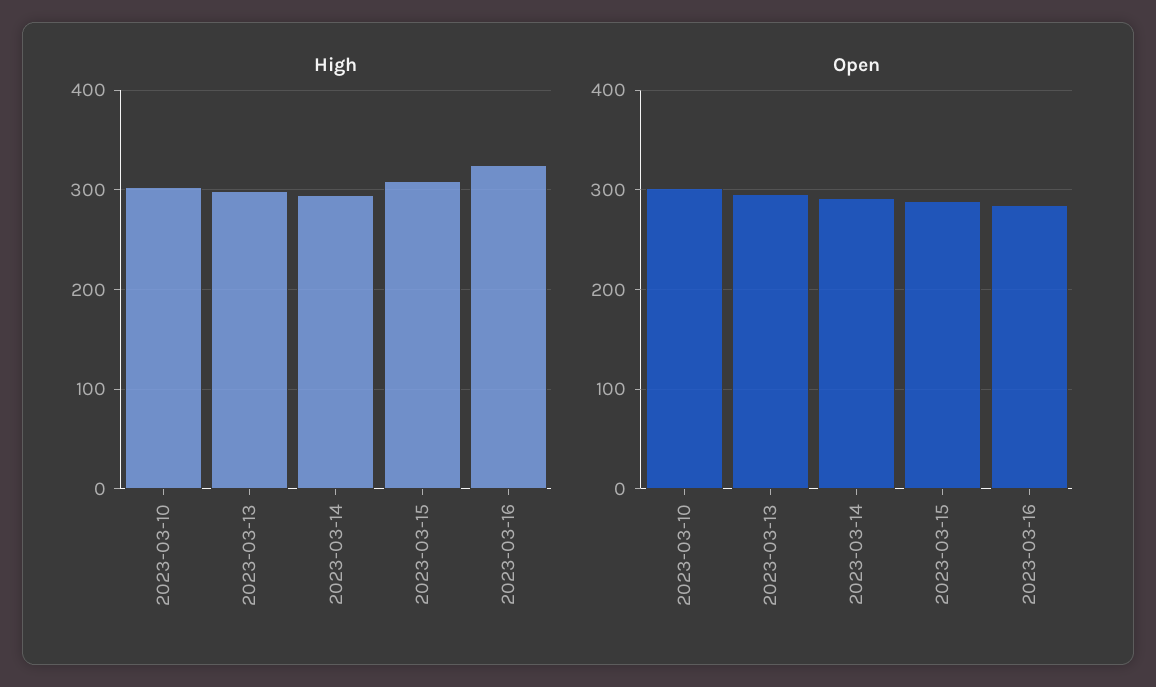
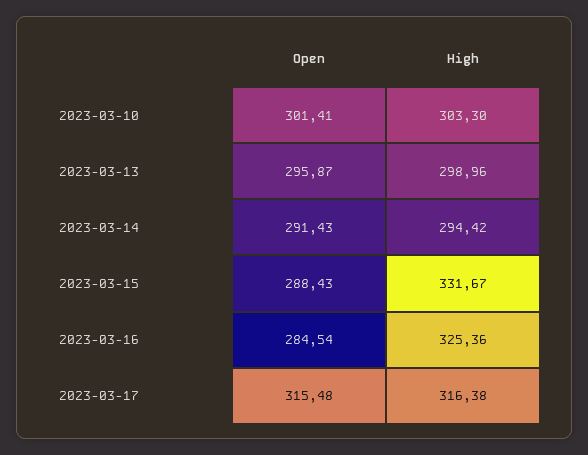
High, 2023-03-15: 310 -> 331.67
Open, 2023-03-17: none -> 315.48
High, 2023-03-17: none -> 316.38

